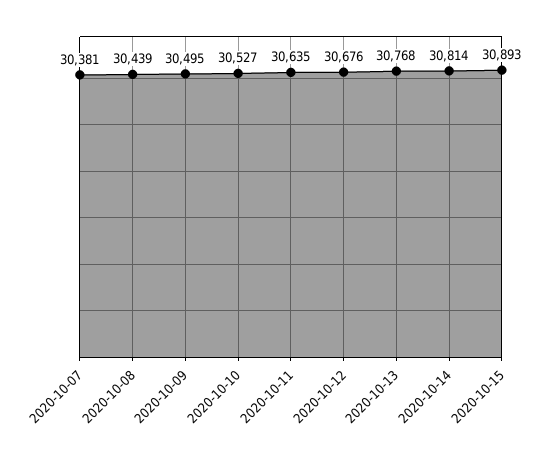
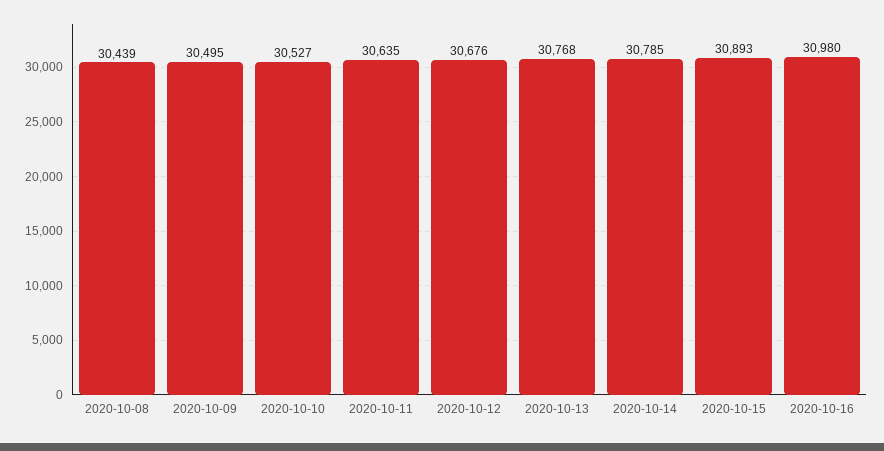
2020-10-07: 30381 -> none
2020-10-14: 30814 -> 30785
2020-10-16: none -> 30980

